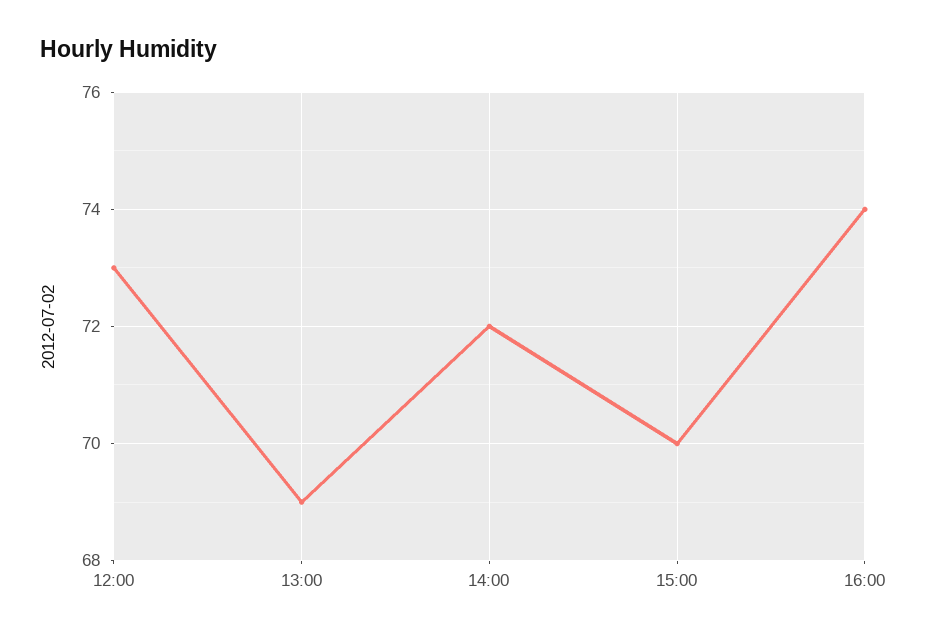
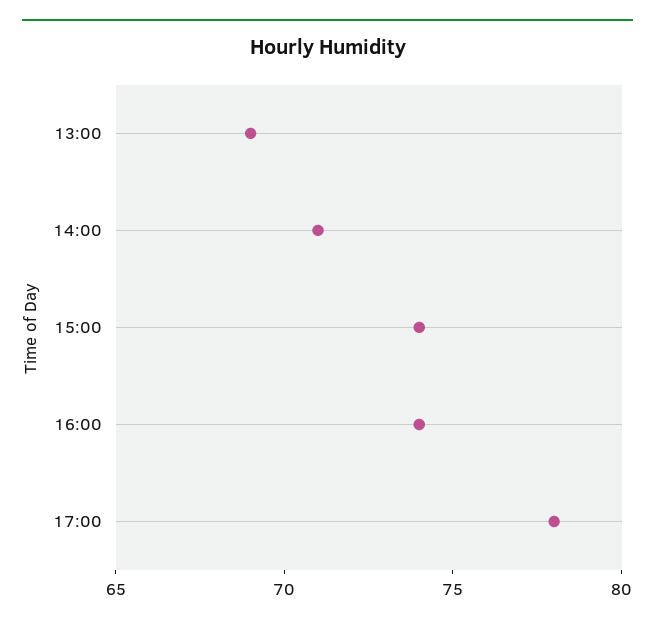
12:00: 73 -> none
14:00: 72 -> 71
15:00: 70 -> 74
17:00: none -> 78

